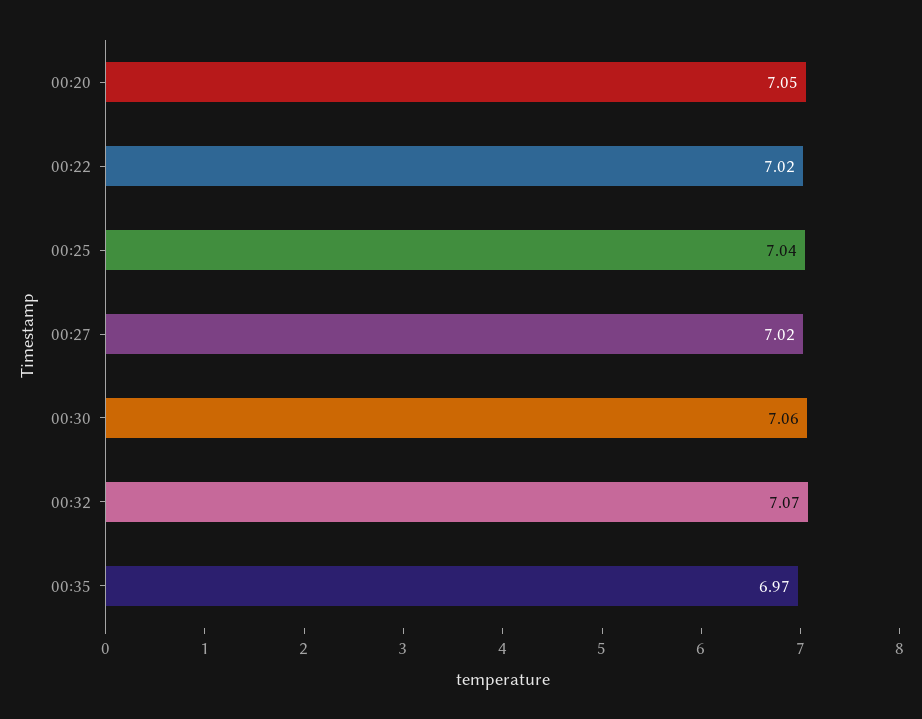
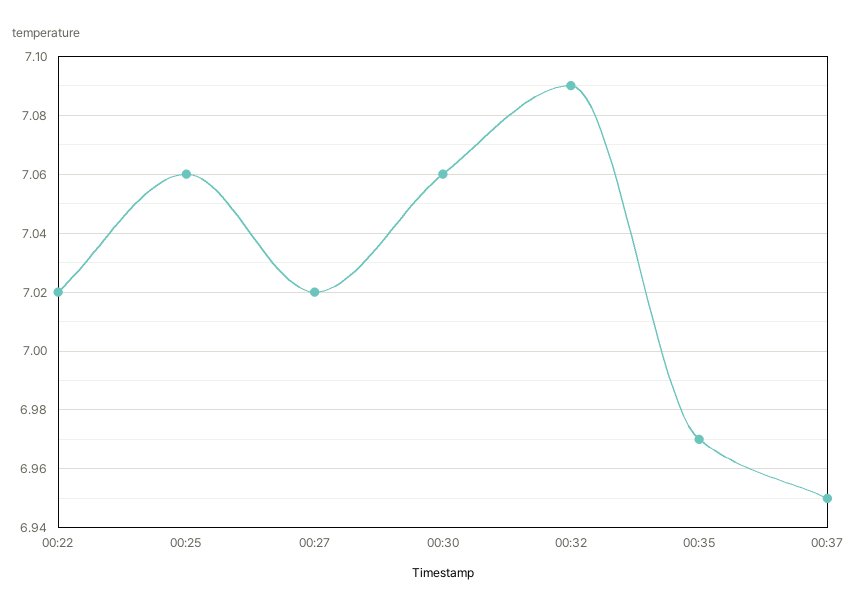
00:20: 7.05 -> none
00:25: 7.04 -> 7.06
00:32: 7.07 -> 7.09
00:37: none -> 6.95

